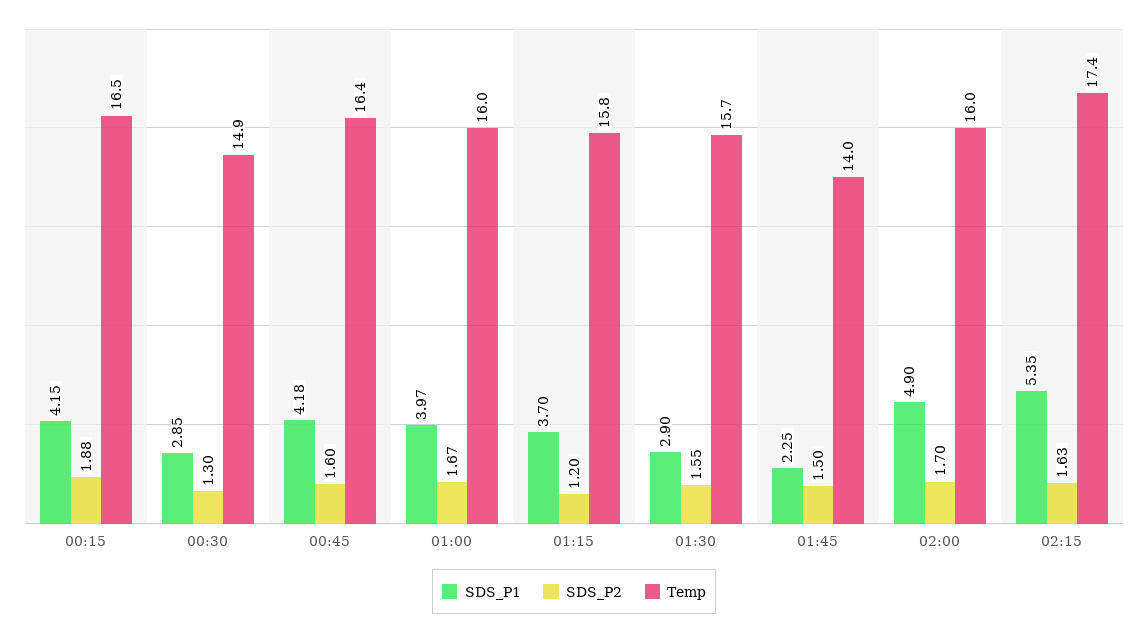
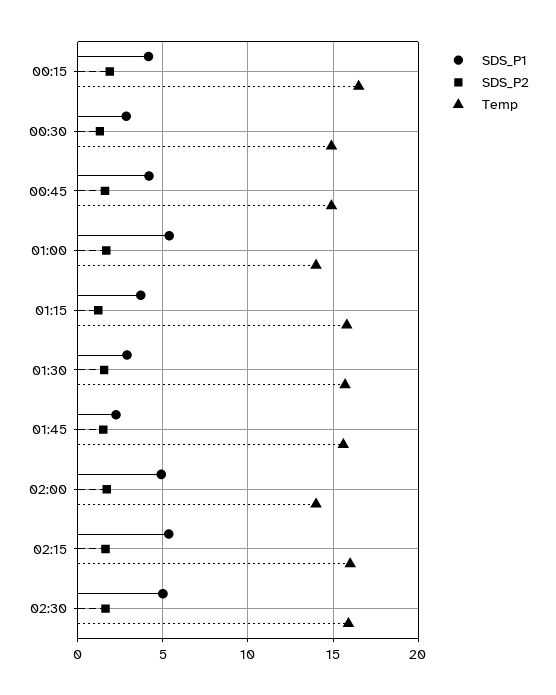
Temp, 00:45: 16.4 -> 15
SDS_P1, 01:00: 3.97 -> 5.5
Temp, 01:00: 16 -> 14
Temp, 01:45: 14 -> 15.5
Temp, 02:00: 16 -> 14
Temp, 02:15: 17.4 -> 16
SDS_P1, 02:30: none -> 5
SDS_P2, 02:30: none -> 1.5
Temp, 02:30: none -> 16

